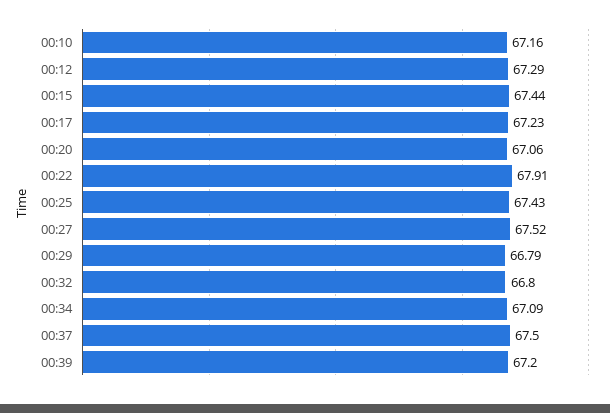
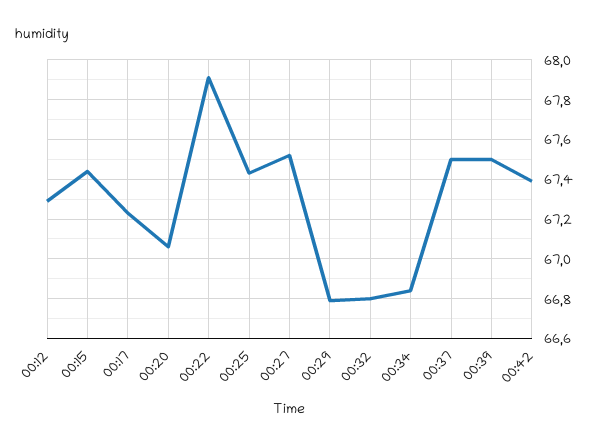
00:10: 67.16 -> none
00:34: 67.09 -> 66.85
00:39: 67.2 -> 67.5
00:42: none -> 67.4

